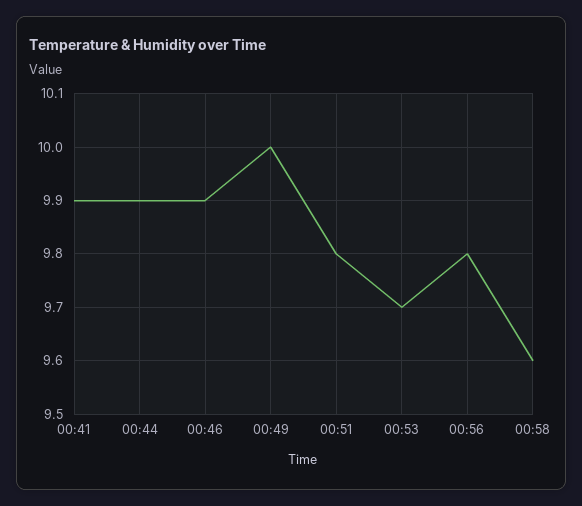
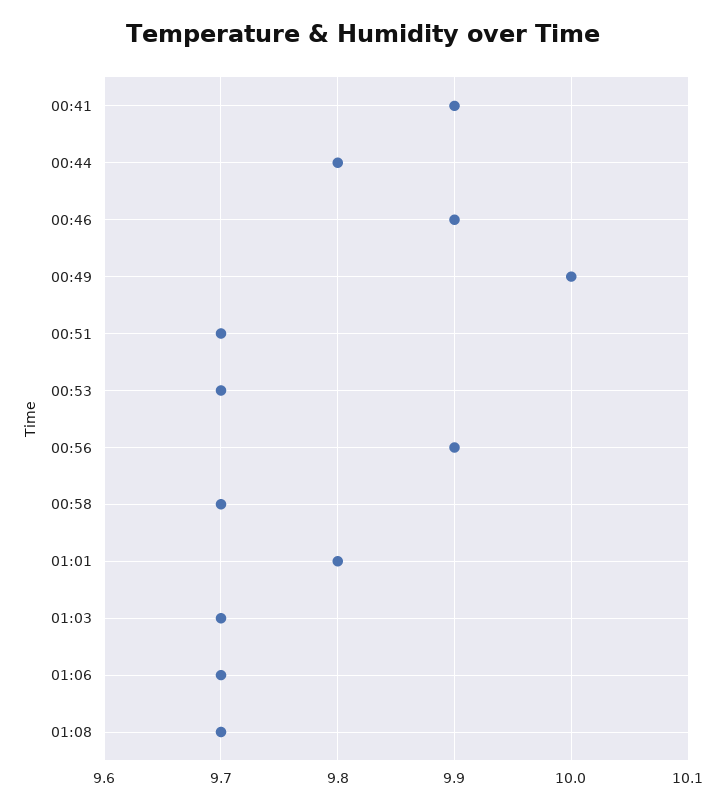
00:44: 9.9 -> 9.8
00:51: 9.8 -> 9.7
00:56: 9.8 -> 9.9
00:58: 9.6 -> 9.7
01:01: none -> 9.8
01:03: none -> 9.7
01:06: none -> 9.7
01:08: none -> 9.7

